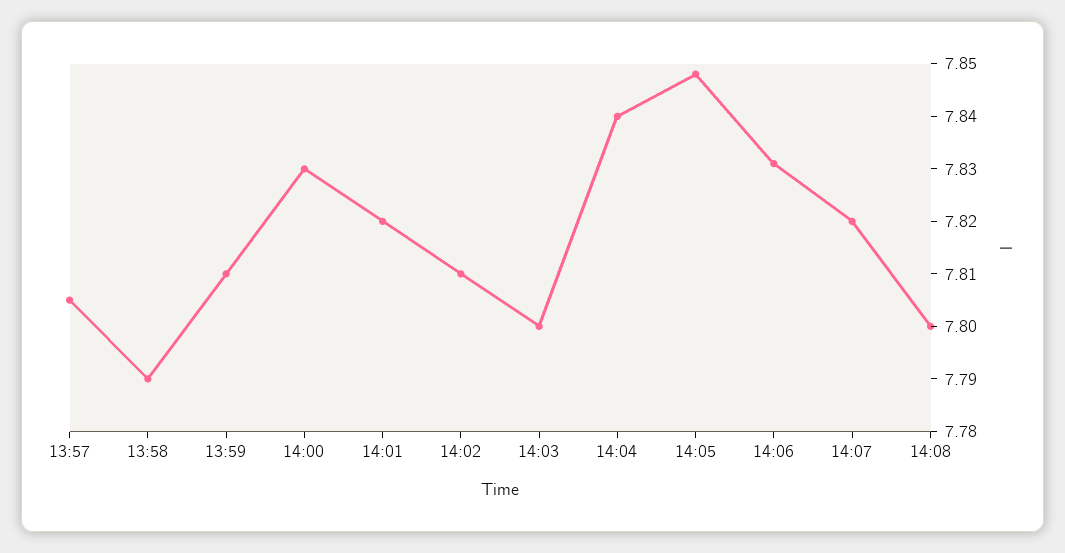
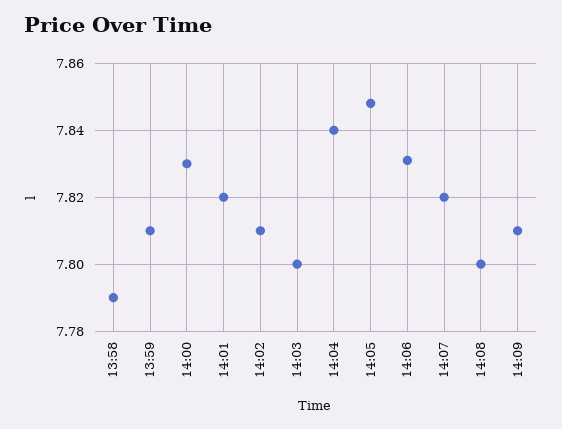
13:57: 7.805 -> none
14:09: none -> 7.81

